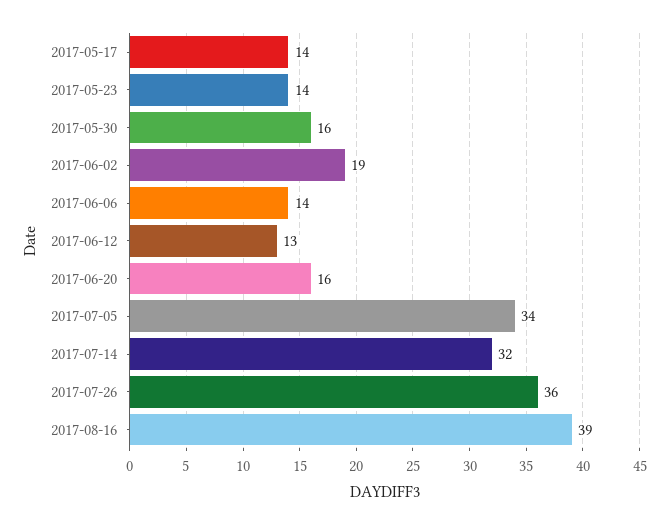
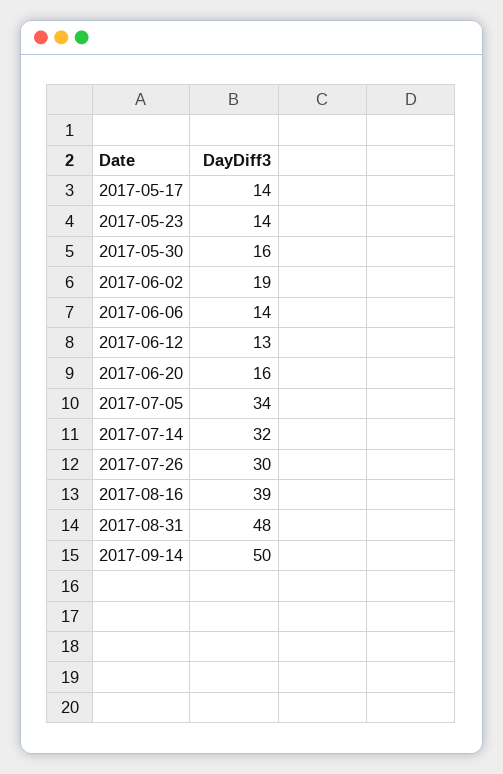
2017-07-26: 36 -> 30
2017-08-31: none -> 48
2017-09-14: none -> 50

